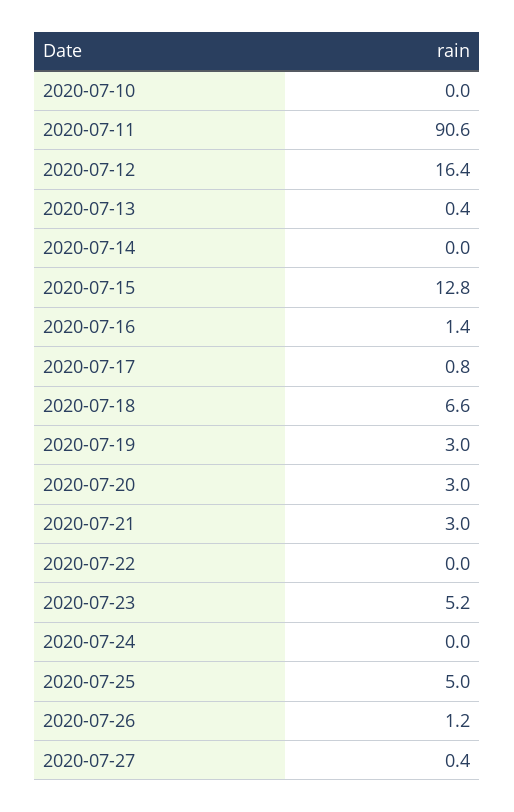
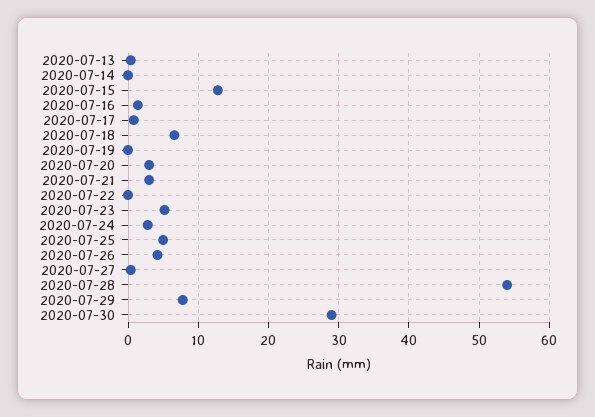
2020-07-10: 0 -> none
2020-07-11: 90.6 -> none
2020-07-12: 16.4 -> none
2020-07-19: 3 -> 0
2020-07-24: 0 -> 3
2020-07-26: 1.2 -> 4
2020-07-28: none -> 54
2020-07-29: none -> 8
2020-07-30: none -> 29

